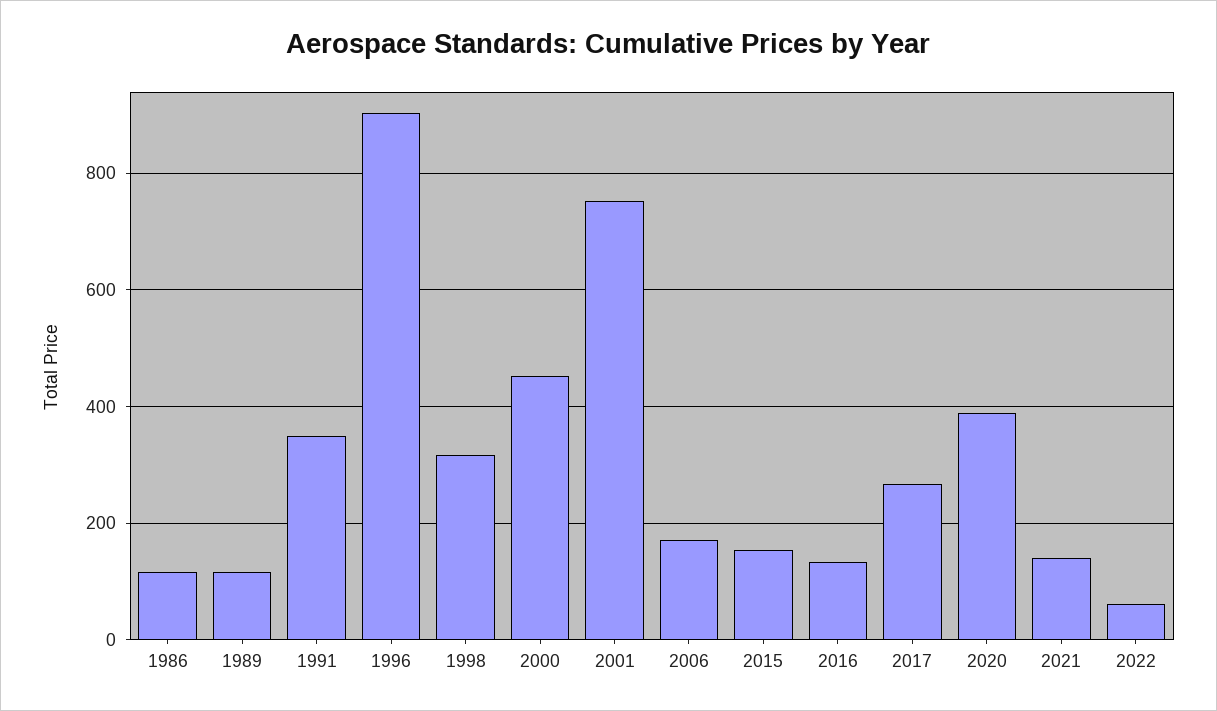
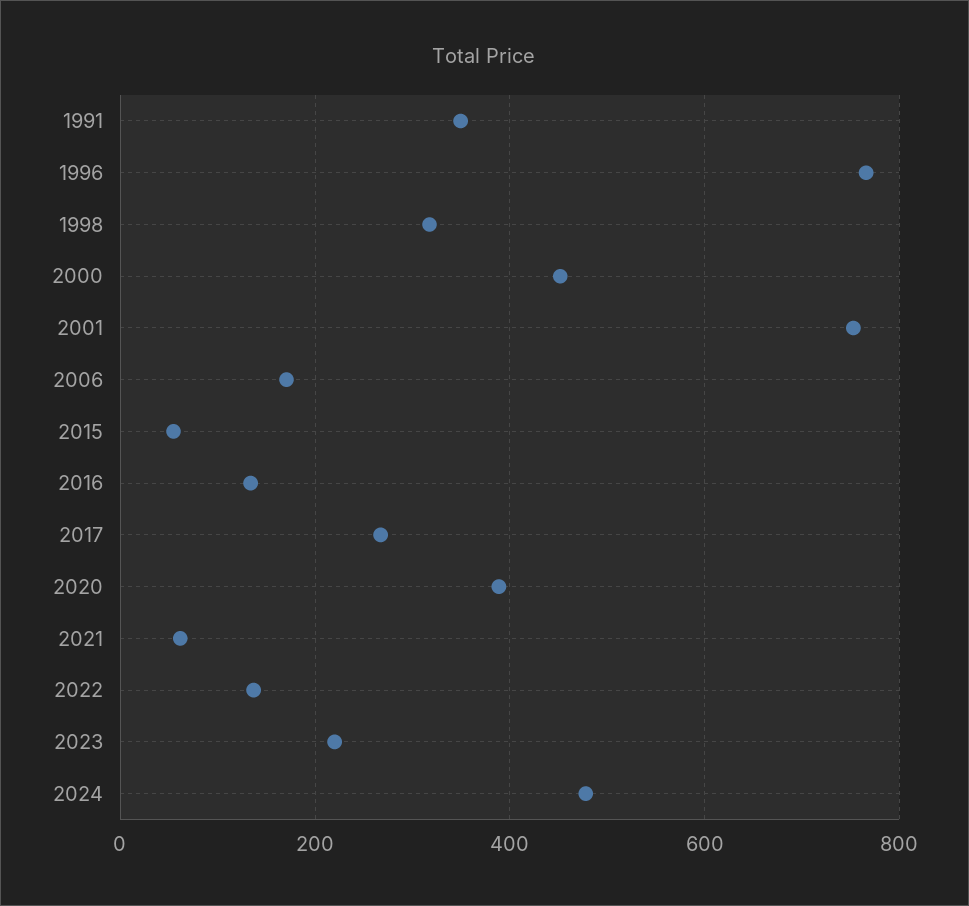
1986: 120 -> none
1989: 120 -> none
1996: 900 -> 760
2015: 160 -> 60
2021: 140 -> 60
2022: 60 -> 140
2023: none -> 220
2024: none -> 480

